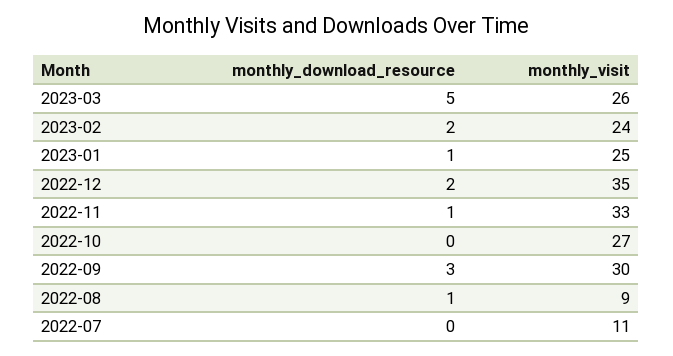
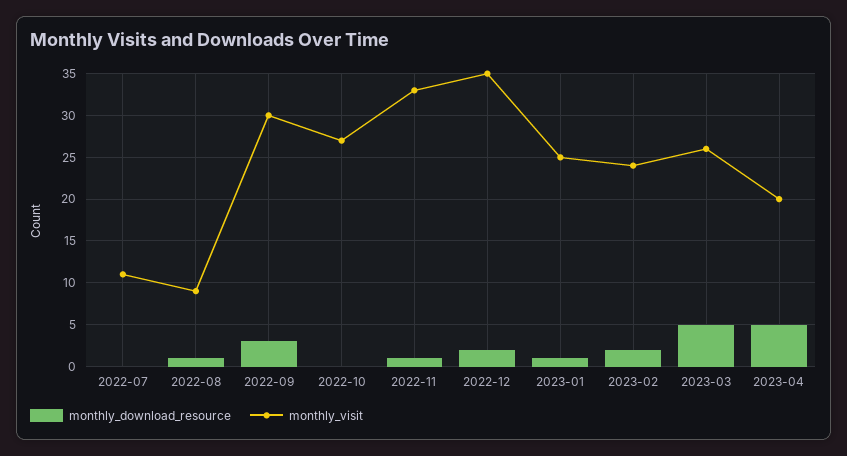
monthly_download_resource, 2023-04: none -> 5
monthly_visit, 2023-04: none -> 20

